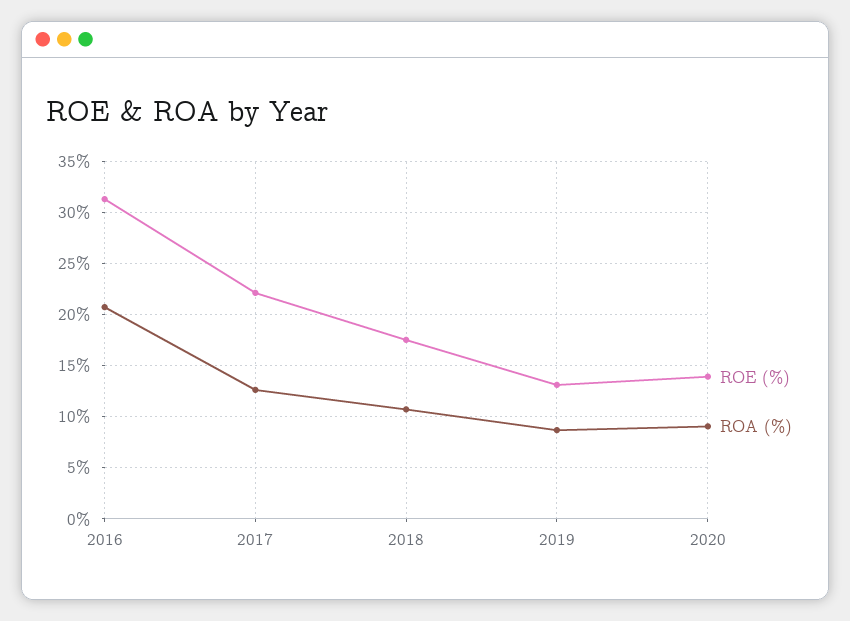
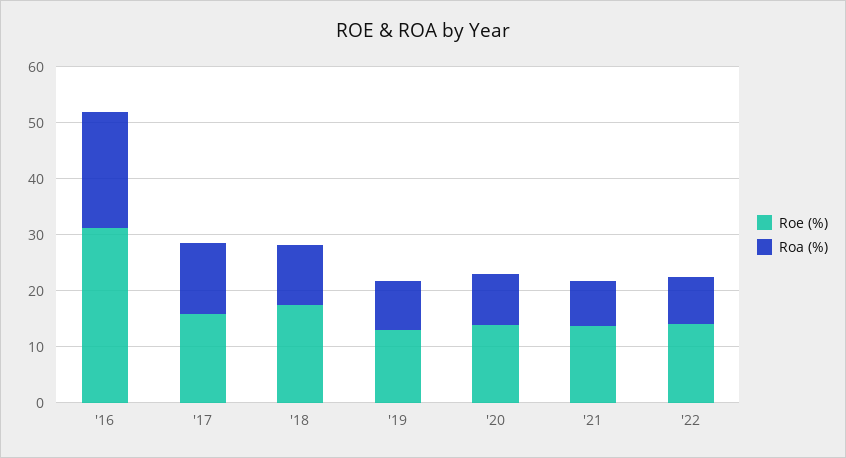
ROE (%), 2017: 22 -> 16
ROE (%), '21: none -> 14
ROA (%), '21: none -> 8
ROE (%), '22: none -> 14
ROA (%), '22: none -> 8

